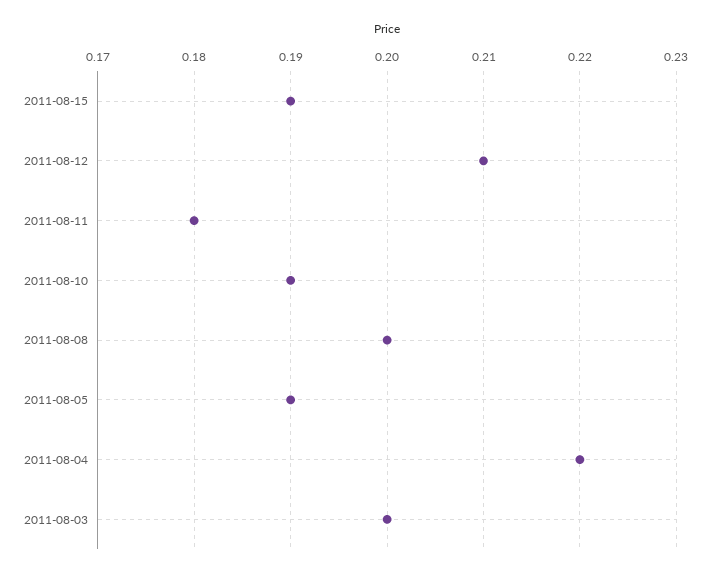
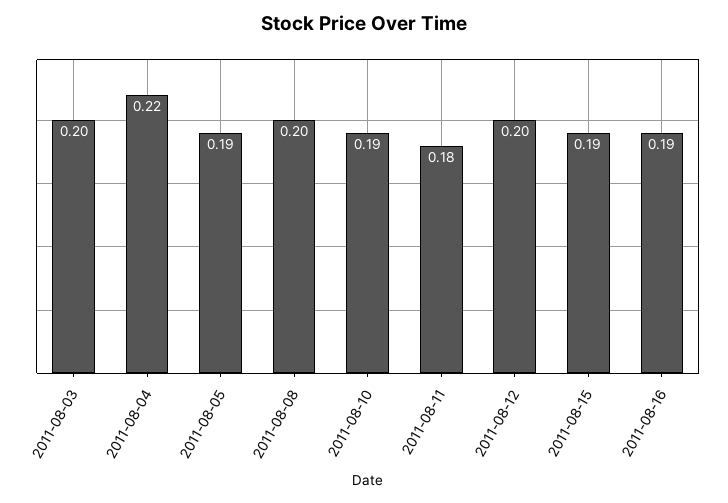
2011-08-12: 0.21 -> 0.2
2011-08-16: none -> 0.19

